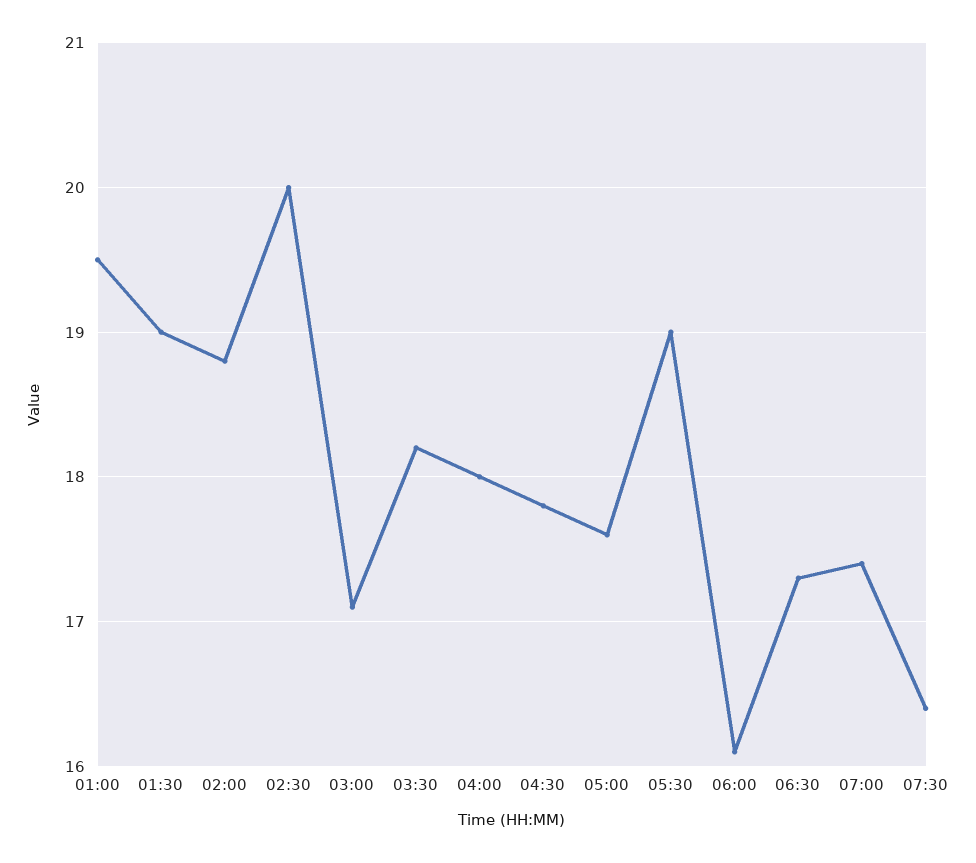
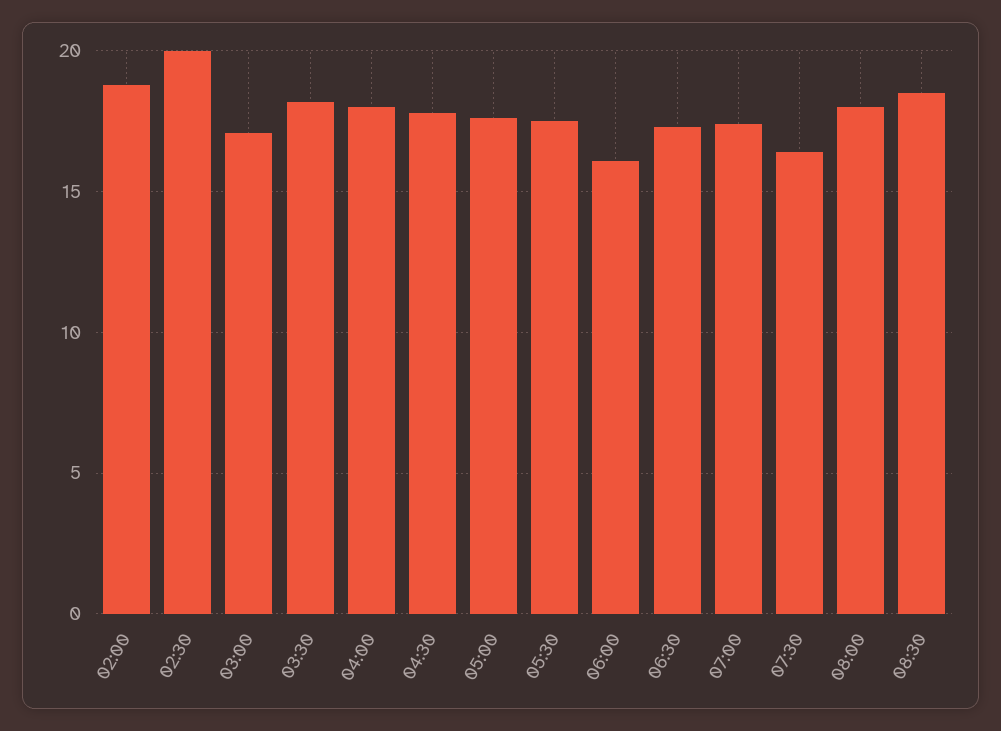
01:00: 19.5 -> none
01:30: 19 -> none
05:30: 19 -> 17.5
08:00: none -> 18
08:30: none -> 18.5

